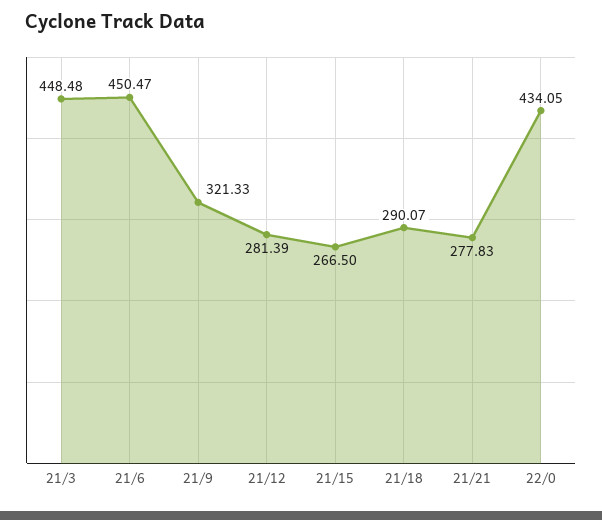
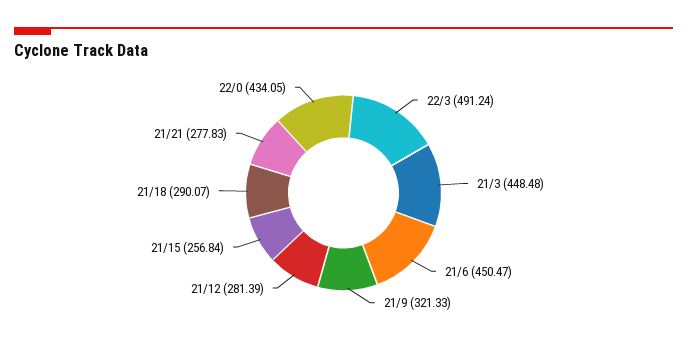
21/15: 266.5 -> 256.84
22/3: none -> 491.24

